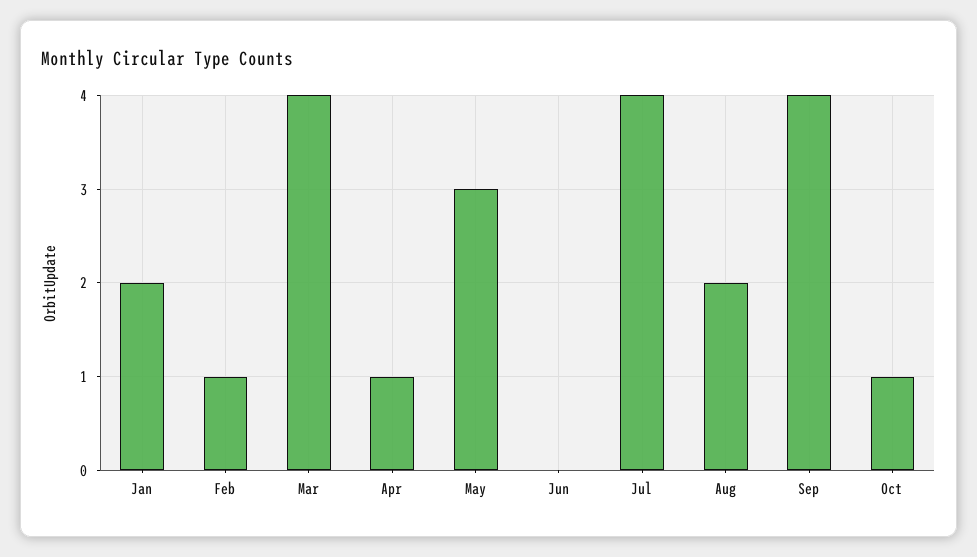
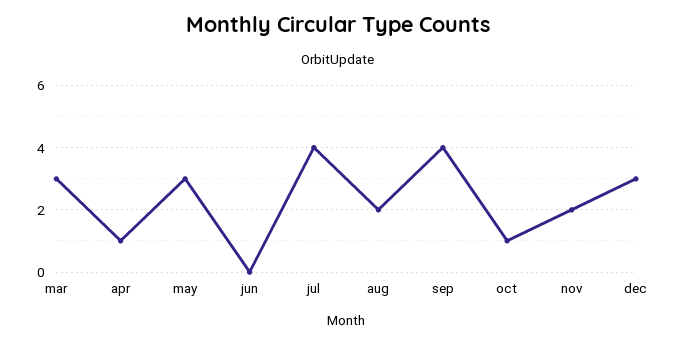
Jan: 2 -> none
Feb: 1 -> none
Mar: 4 -> 3
nov: none -> 2
dec: none -> 3

